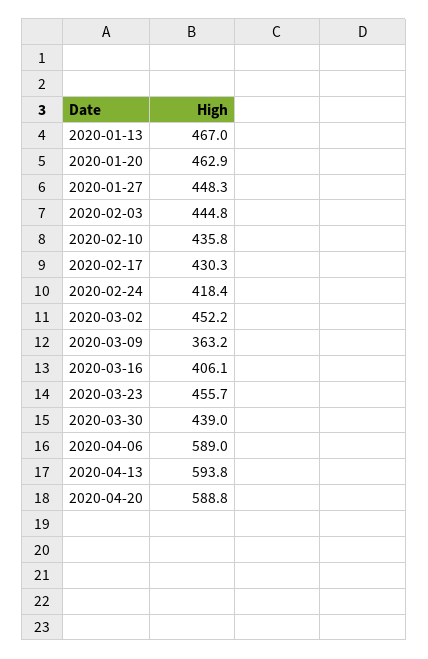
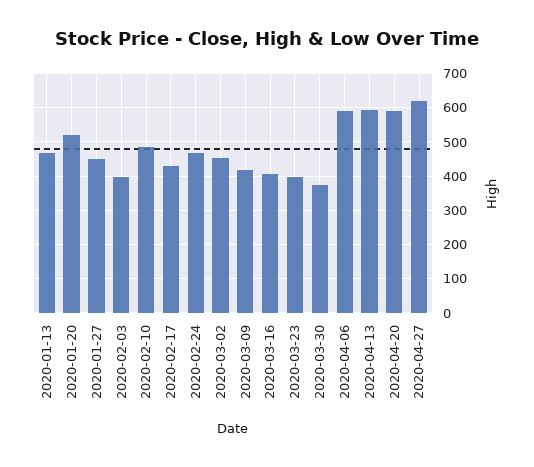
2020-01-20: 462.9 -> 520
2020-02-03: 444.8 -> 400
2020-02-10: 435.8 -> 480
2020-02-24: 418.4 -> 460
2020-03-09: 363.2 -> 420
2020-03-23: 455.7 -> 400
2020-03-30: 439 -> 380
2020-04-27: none -> 620

